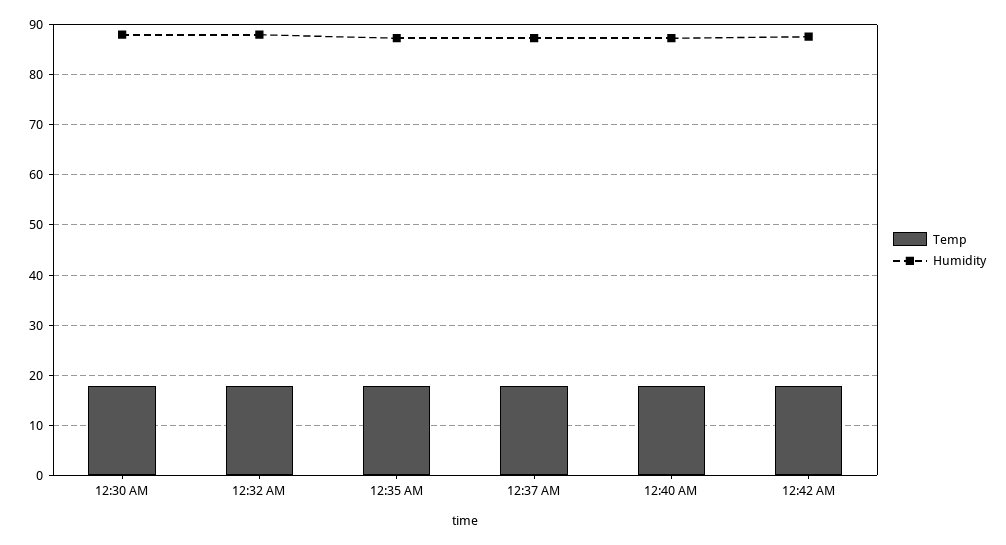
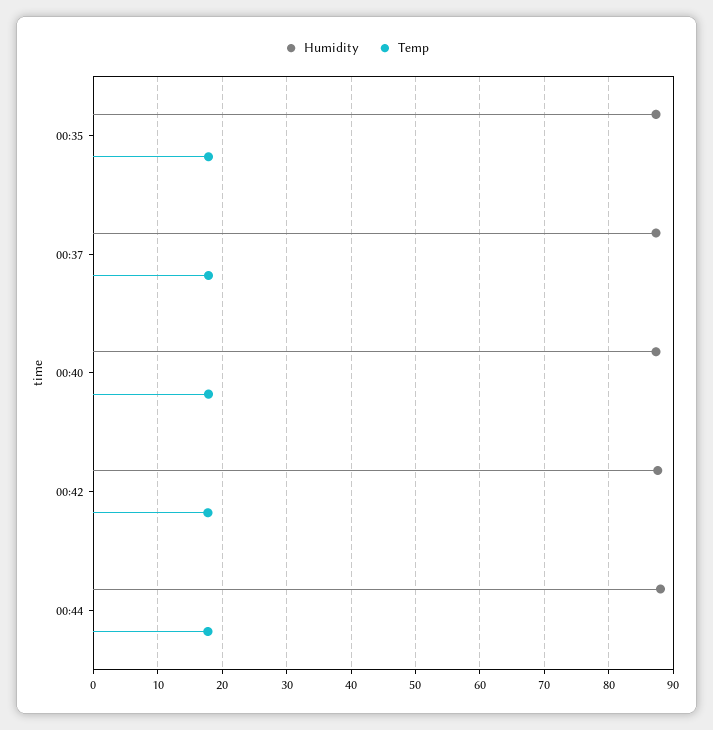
Temp, 12:30 AM: 18 -> none
Humidity, 12:30 AM: 88 -> none
Temp, 12:32 AM: 18 -> none
Humidity, 12:32 AM: 88 -> none
Humidity, 00:44: none -> 88
Temp, 00:44: none -> 18

